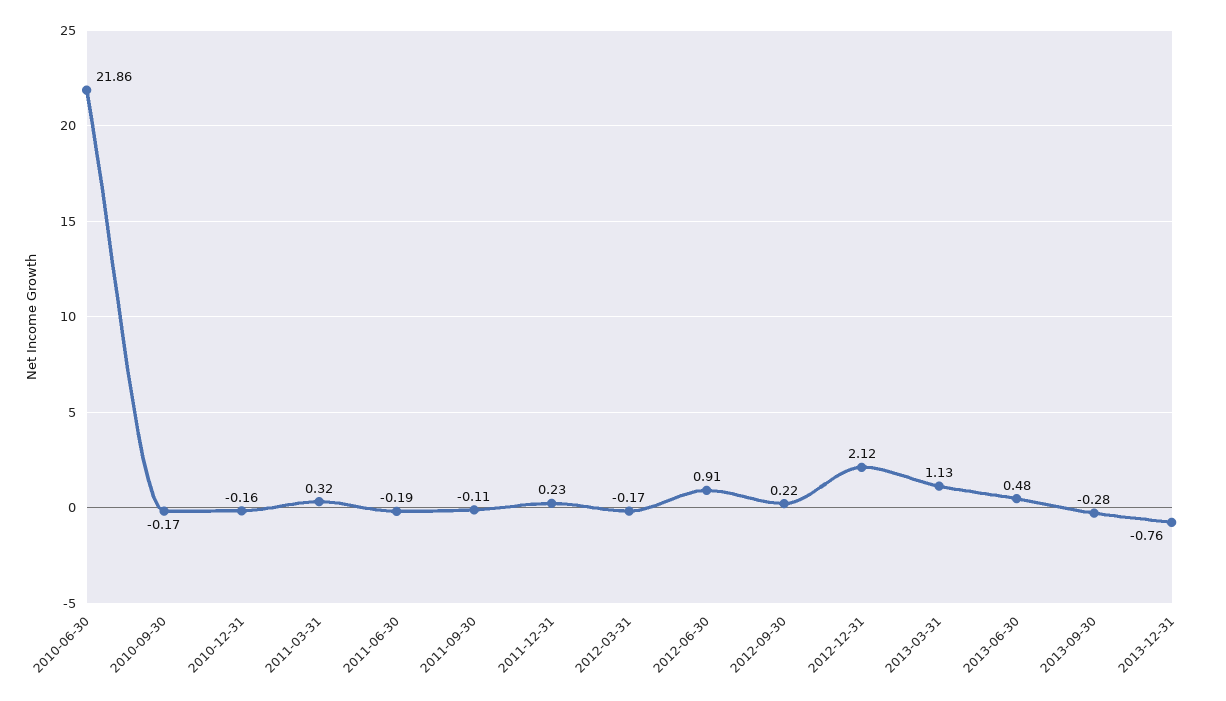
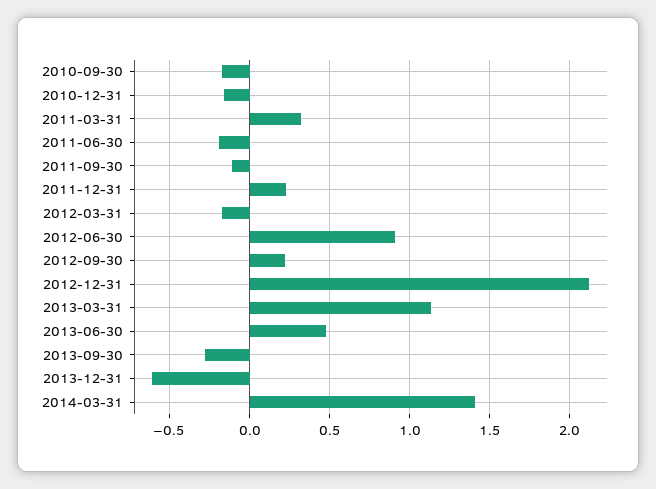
2010-06-30: 21.86 -> none
2013-12-31: -0.76 -> -0.6
2014-03-31: none -> 1.4

